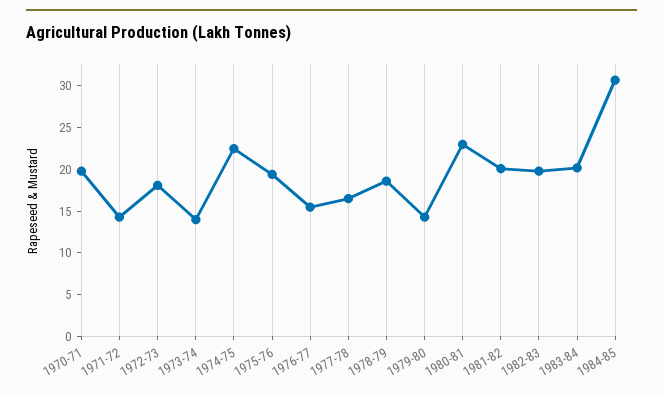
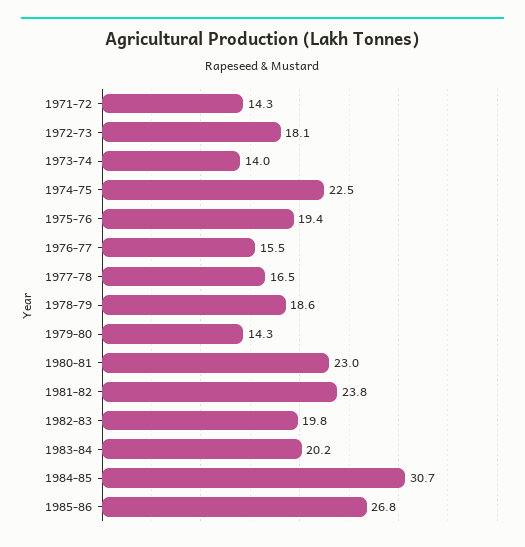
1970-71: 20 -> none
1981-82: 20 -> 23.8
1985-86: none -> 26.8

